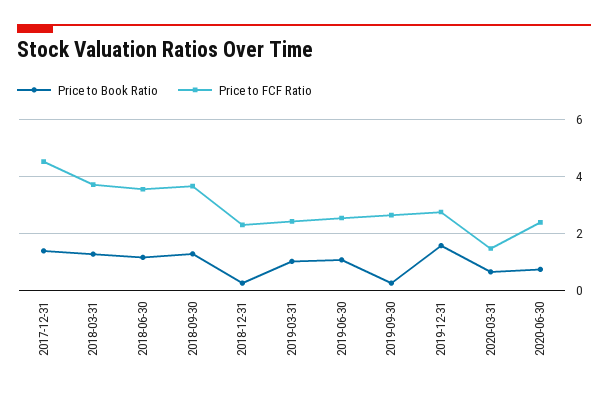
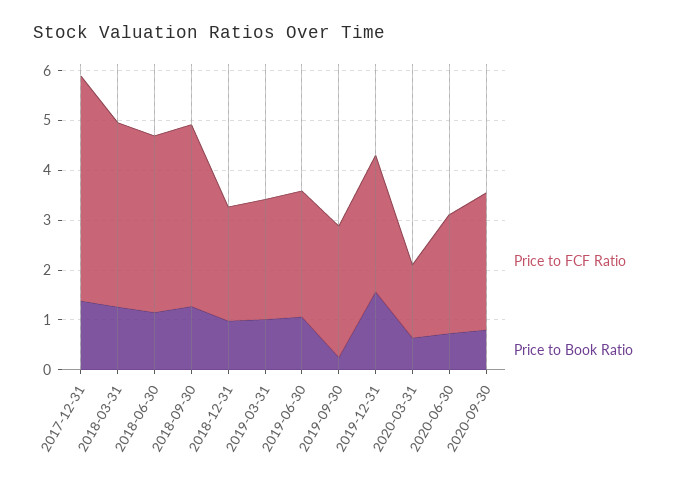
Price to Book Ratio, 2018-12-31: 0.25 -> 1
Price to FCF Ratio, 2020-09-30: none -> 2.8
Price to Book Ratio, 2020-09-30: none -> 0.8

